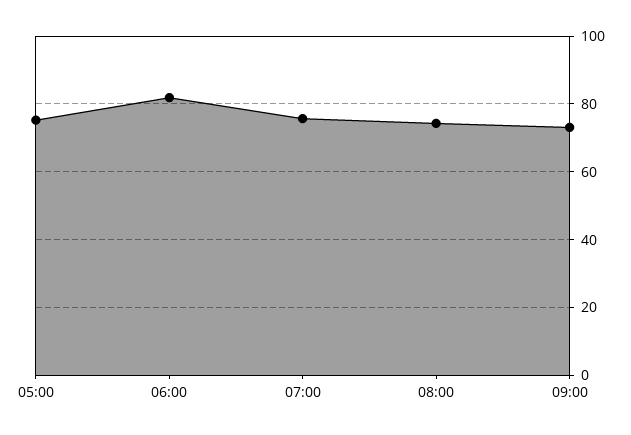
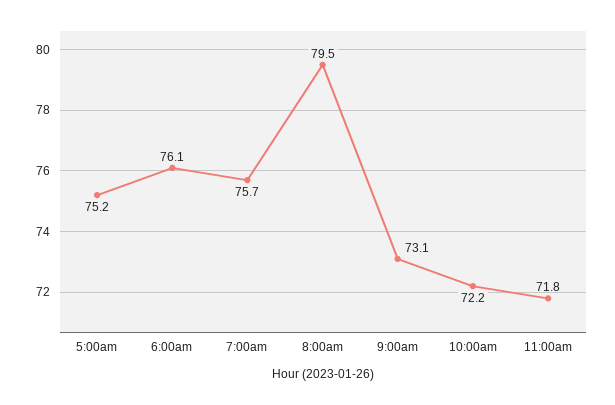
06:00: 82 -> 76.1
08:00: 74 -> 79.5
10:00am: none -> 72.2
11:00am: none -> 71.8

